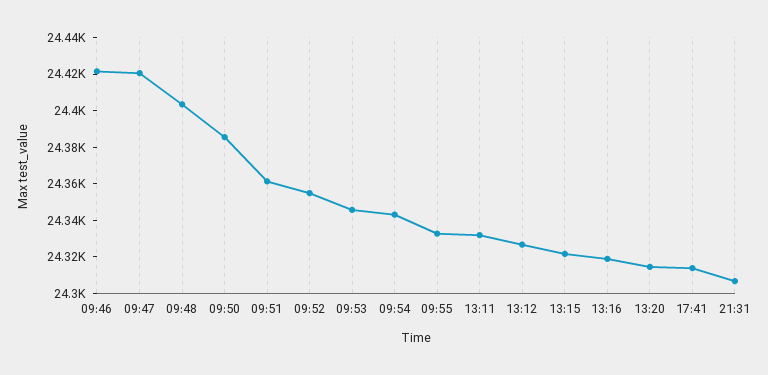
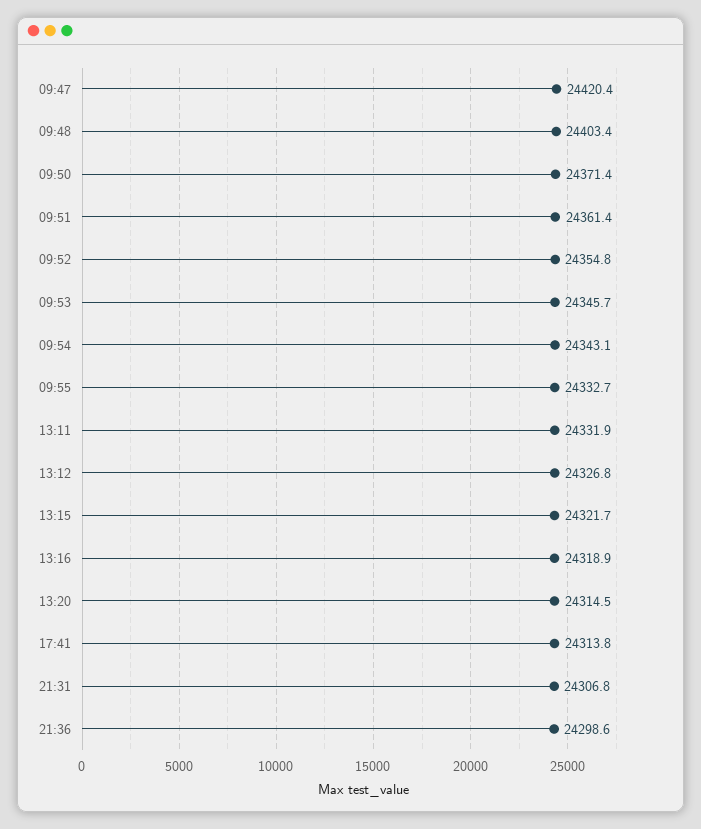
09:46: 24420 -> none
09:50: 24385 -> 24371.4
21:36: none -> 24298.6

